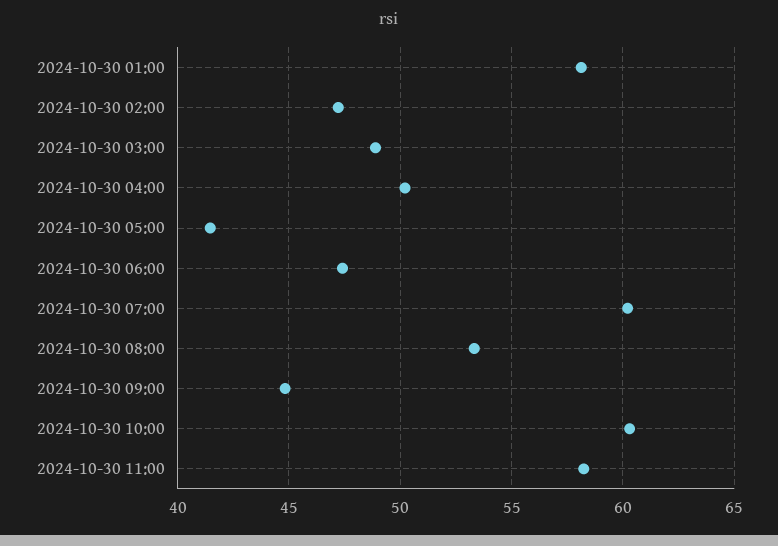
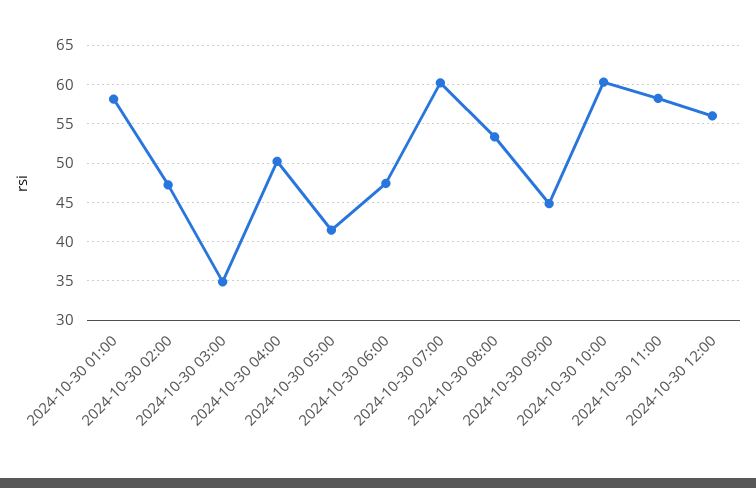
2024-10-30 03:00: 49 -> 35
2024-10-30 12:00: none -> 56

